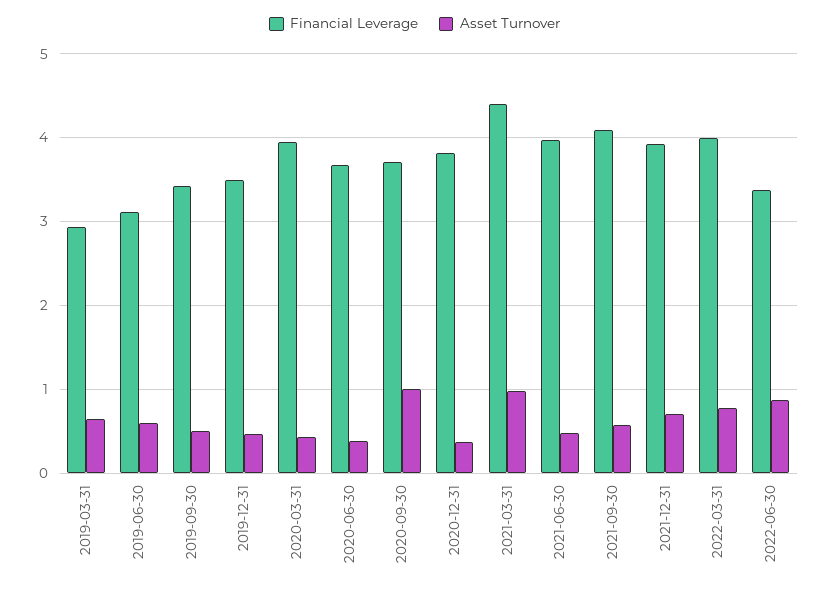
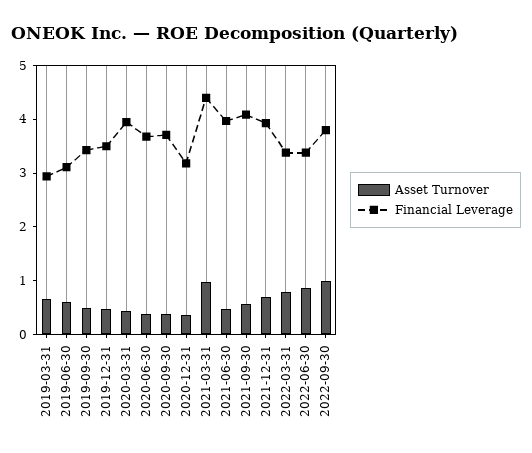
Asset Turnover, 2020-09-30: 1 -> 0.4
Financial Leverage, 2020-12-31: 3.8 -> 3.2
Financial Leverage, 2022-03-31: 4 -> 3.4
Asset Turnover, 2022-09-30: none -> 1
Financial Leverage, 2022-09-30: none -> 3.8

